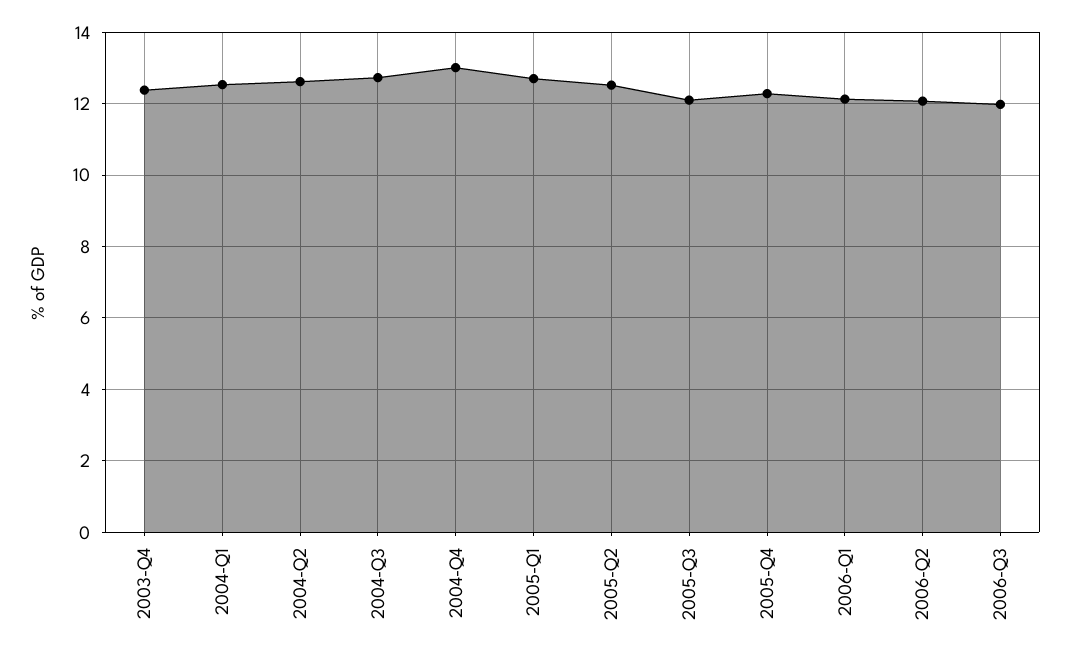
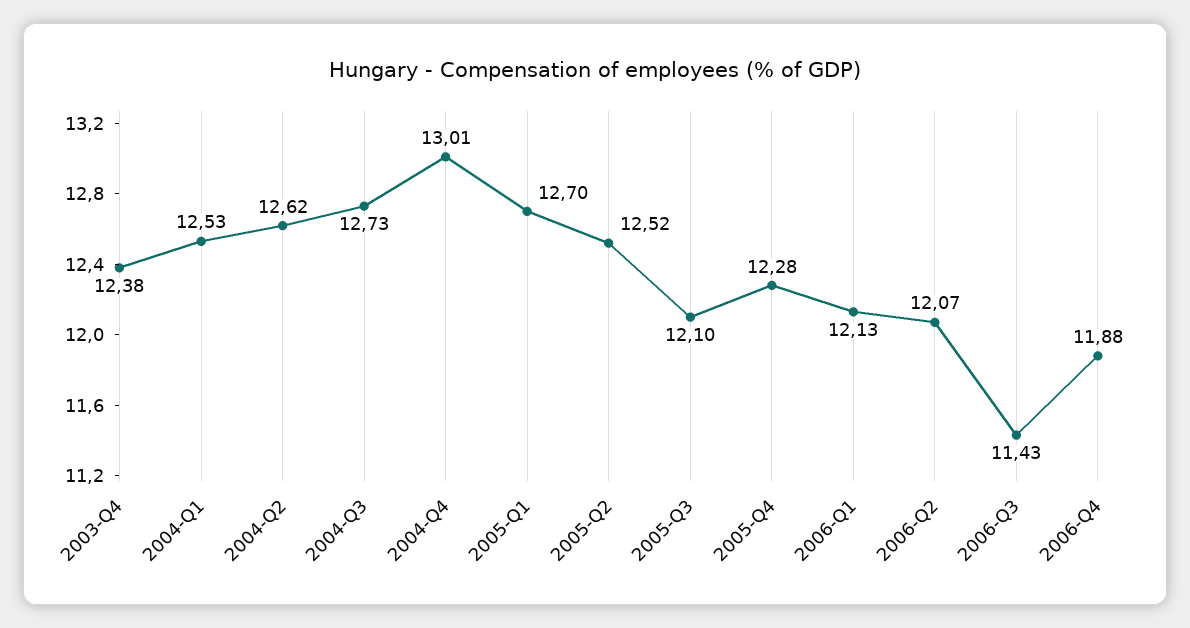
2006-Q3: 12 -> 11.43
2006-Q4: none -> 11.88

